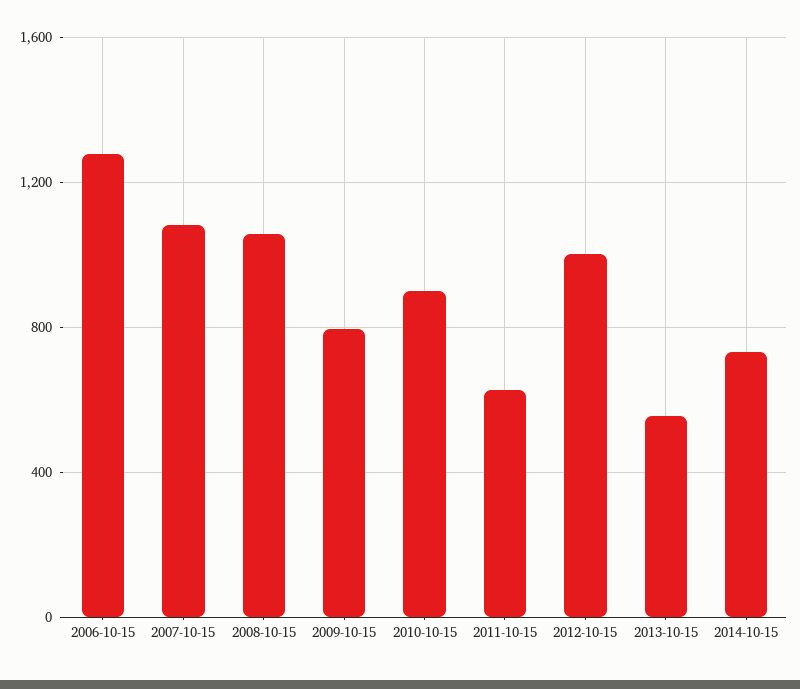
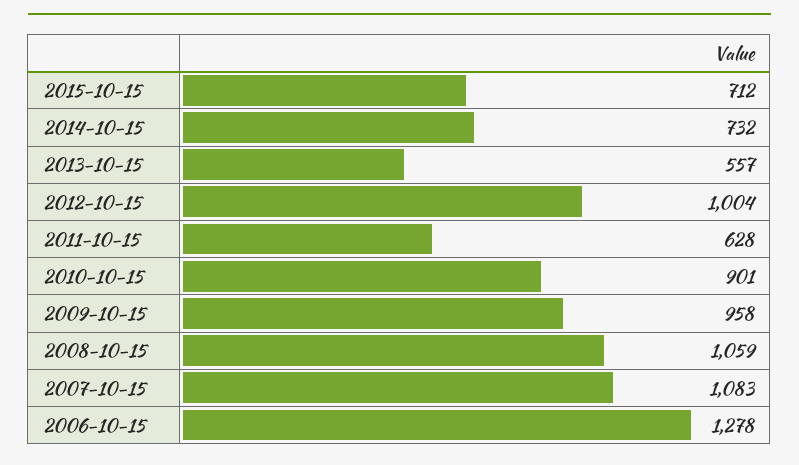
2009-10-15: 800 -> 958
2015-10-15: none -> 712

